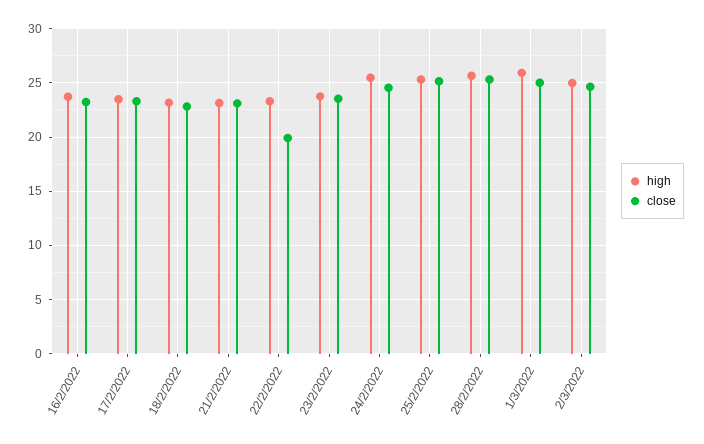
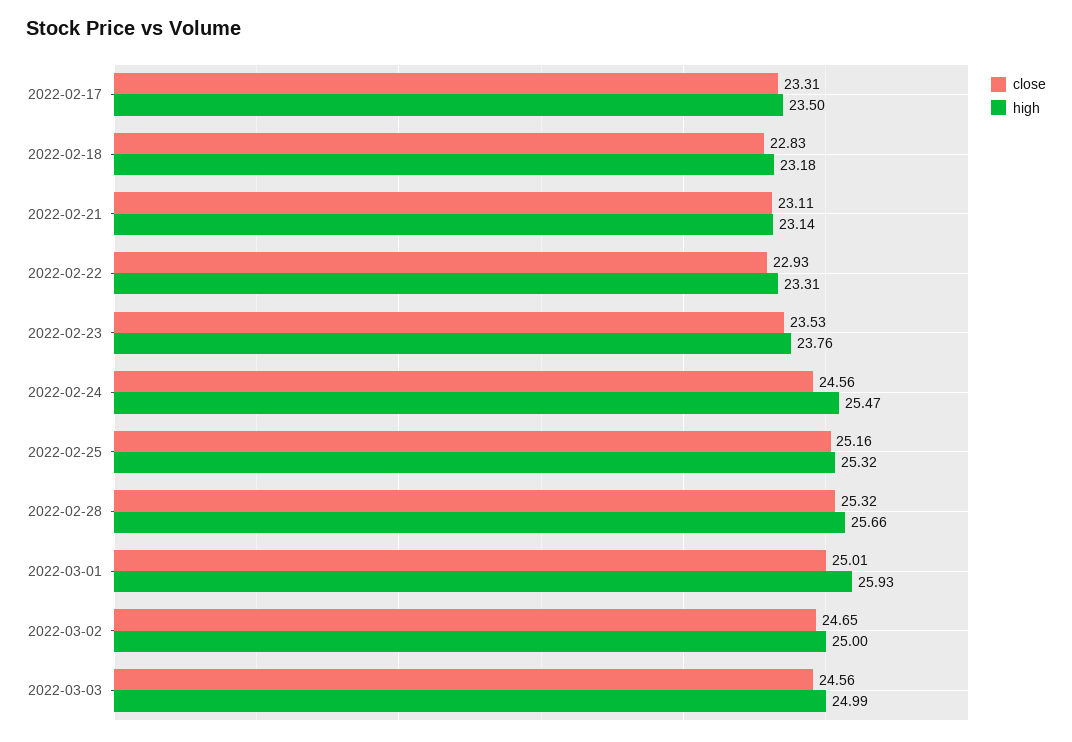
high, 16/2/2022: 24 -> none
close, 16/2/2022: 23 -> none
close, 22/2/2022: 20 -> 22.93
close, 2022-03-03: none -> 24.56
high, 2022-03-03: none -> 24.99

